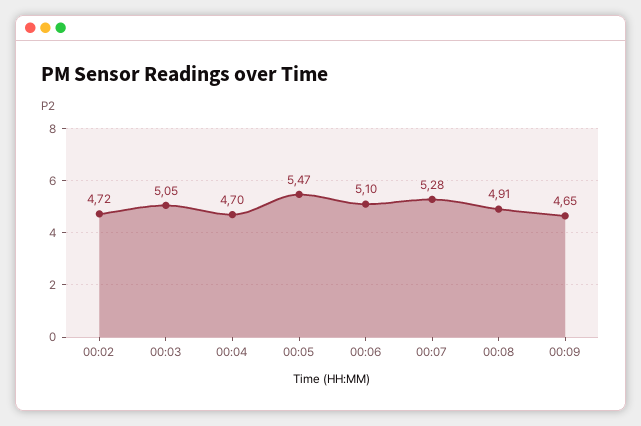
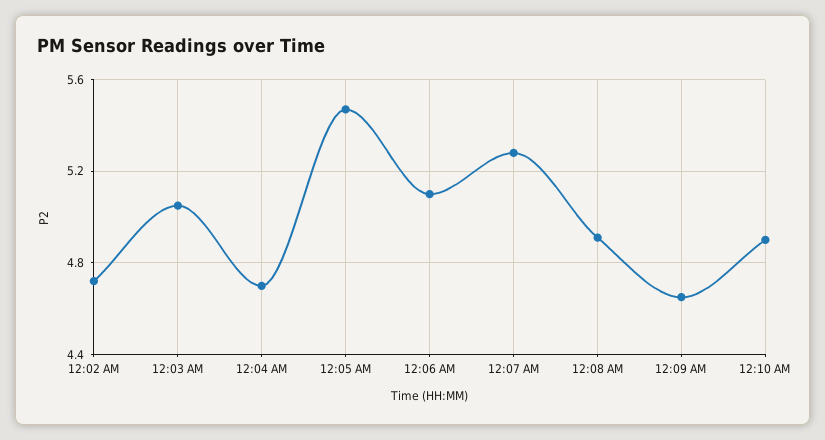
12:10 AM: none -> 4.9

